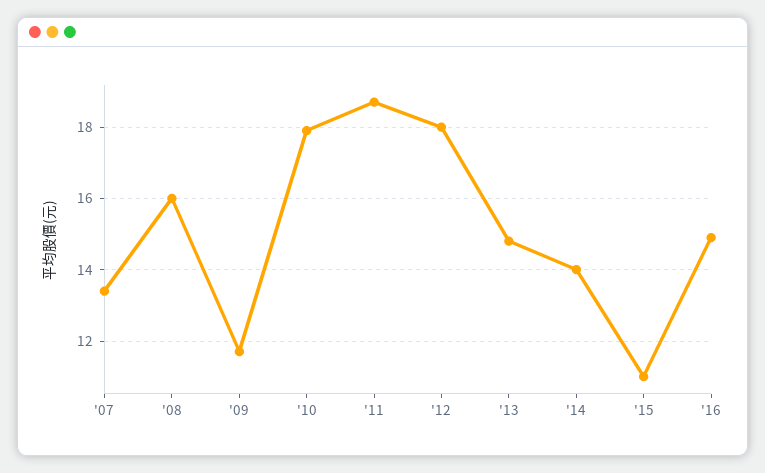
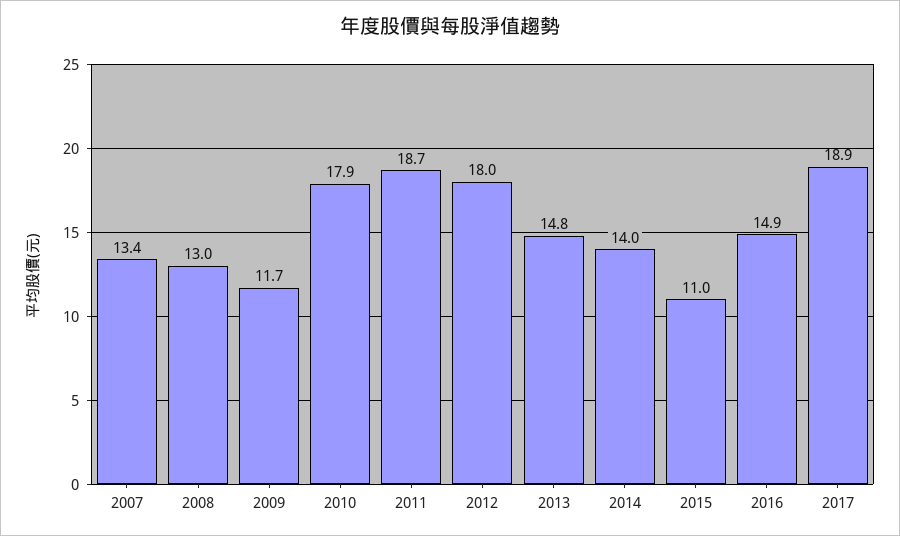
'08: 16 -> 13
2017: none -> 18.9

